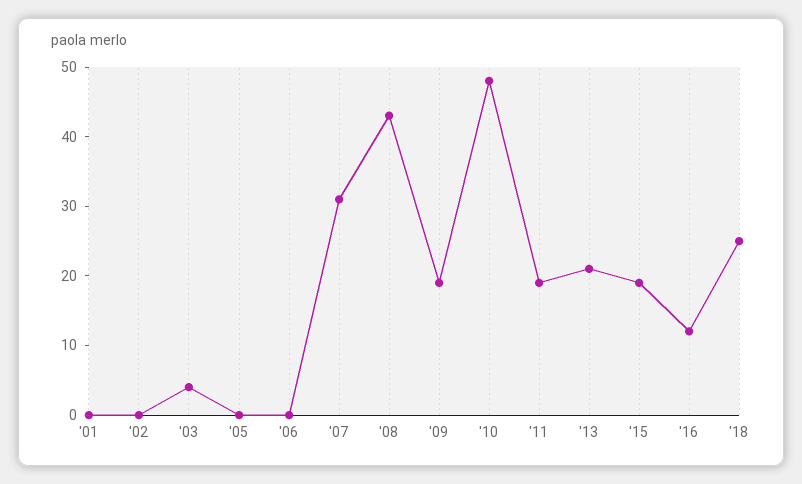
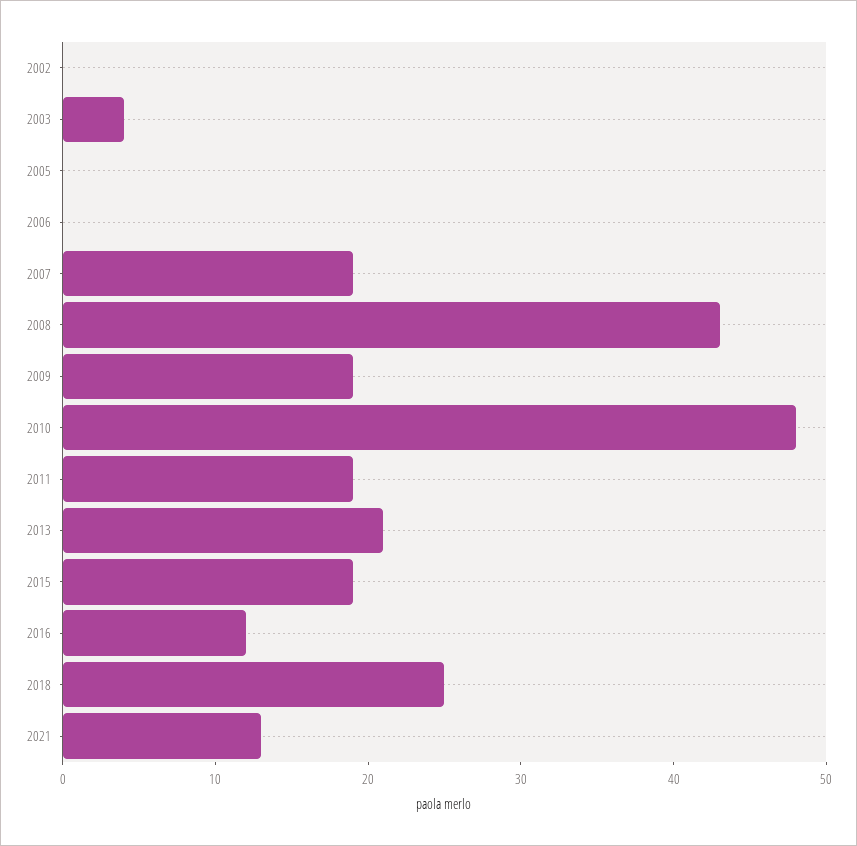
'01: 0 -> none
'07: 30 -> 19
2021: none -> 13

